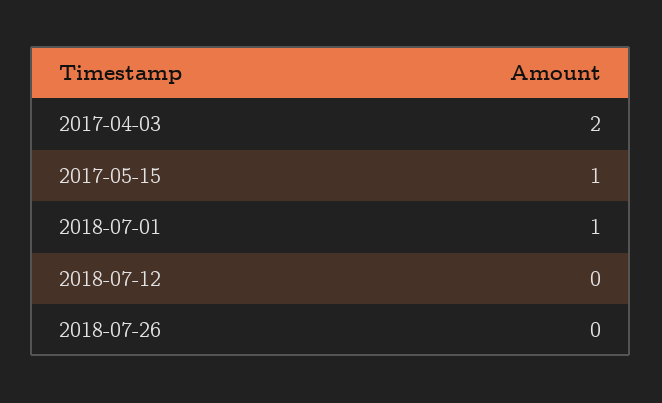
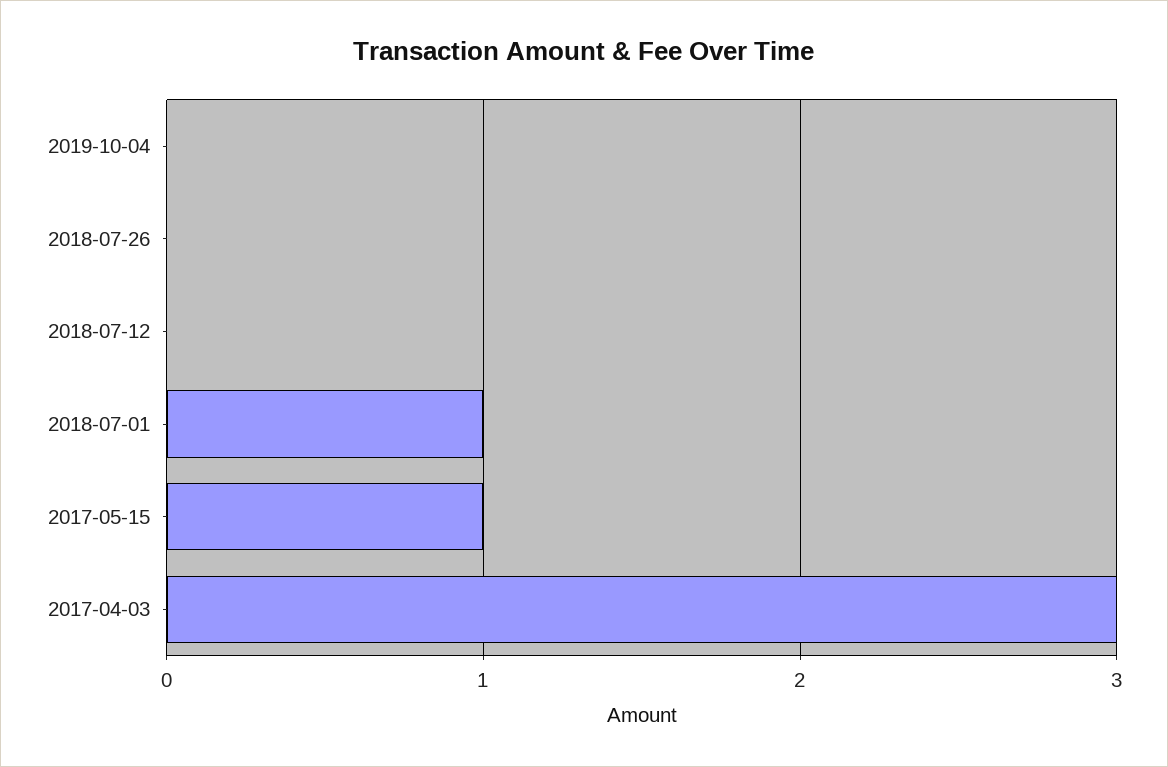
2017-04-03: 2 -> 3
2019-10-04: none -> 0

